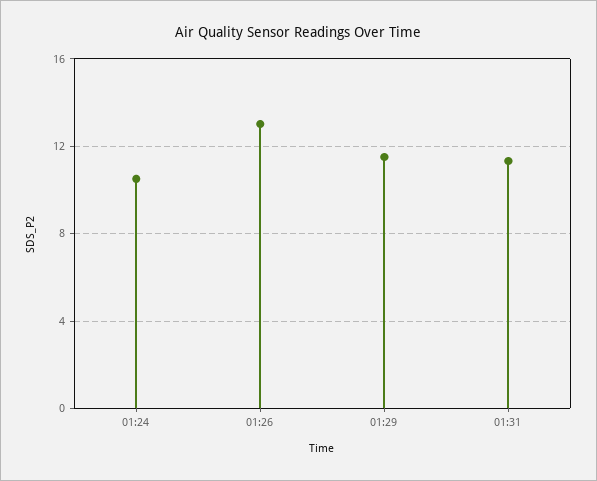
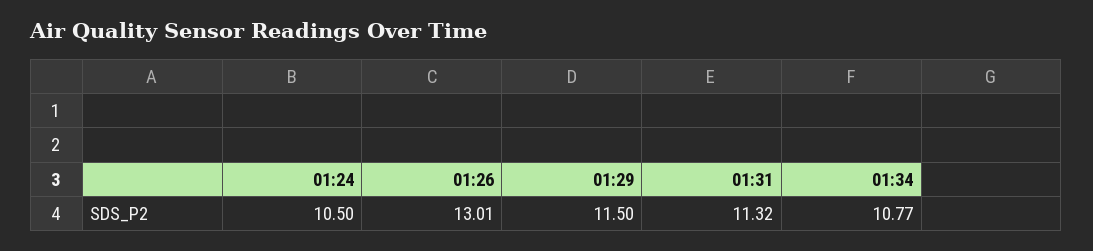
01:34: none -> 10.77

